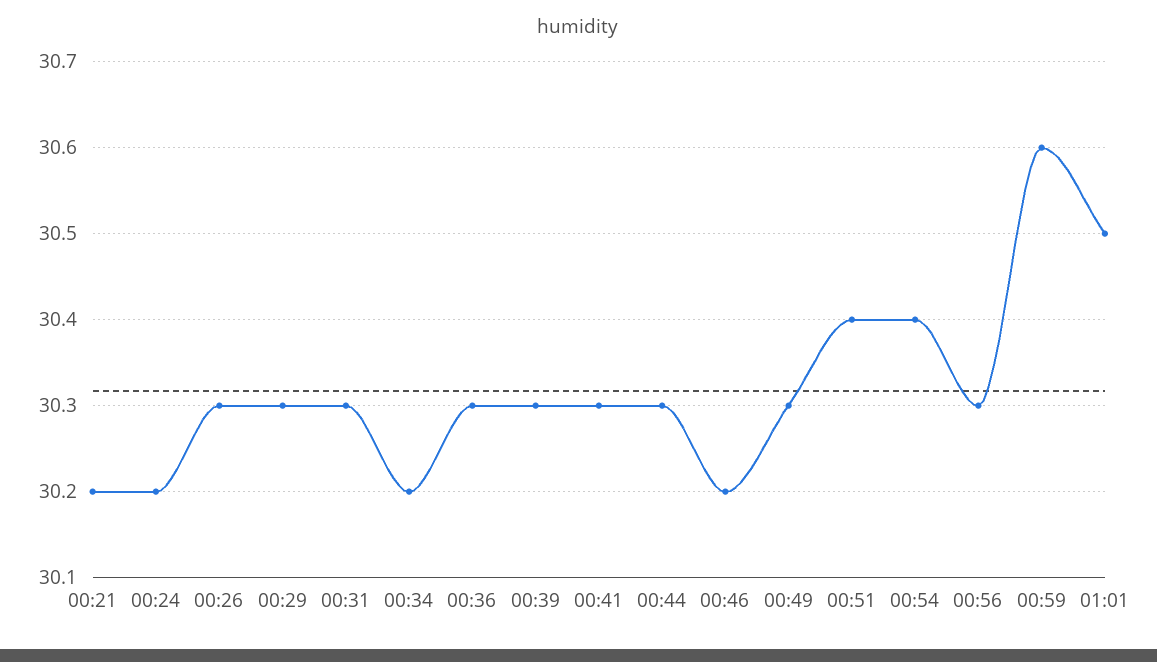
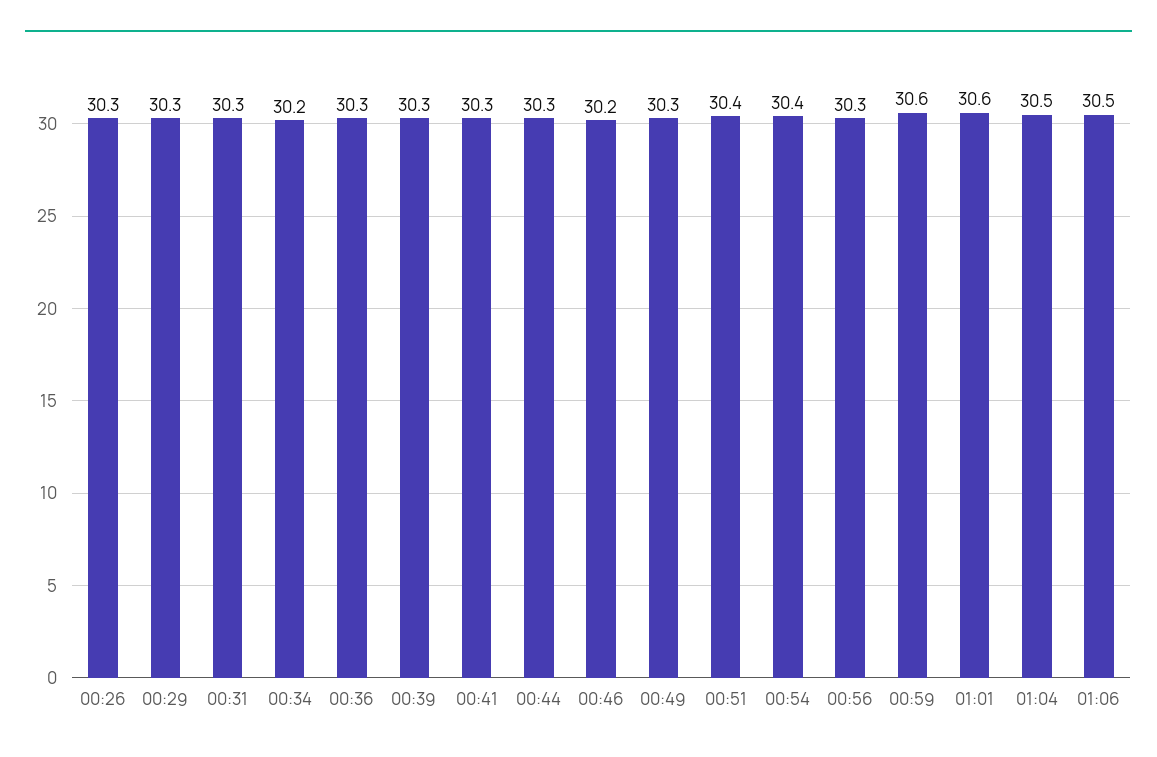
00:21: 30.2 -> none
00:24: 30.2 -> none
01:01: 30.5 -> 30.6
01:04: none -> 30.5
01:06: none -> 30.5

